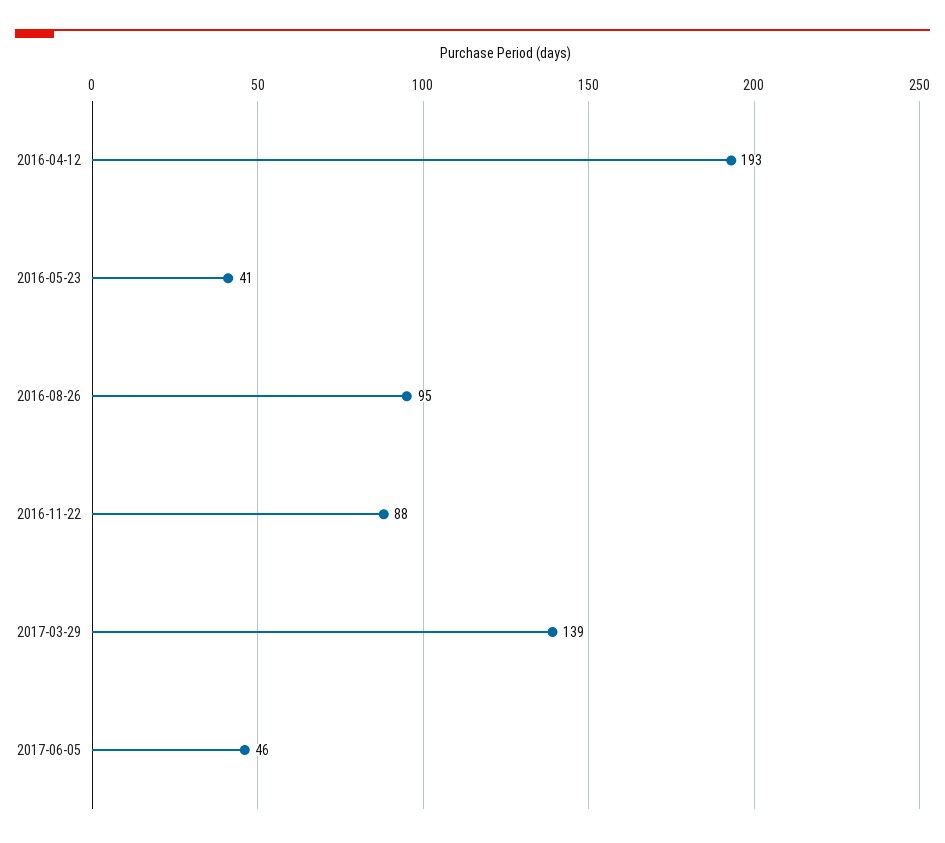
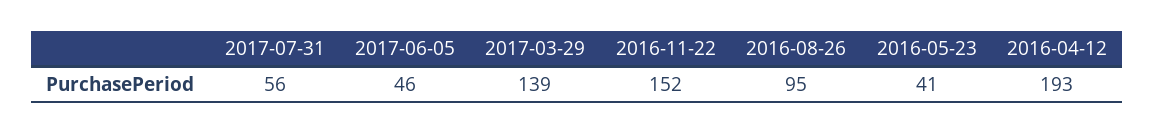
2016-11-22: 88 -> 152
2017-07-31: none -> 56

